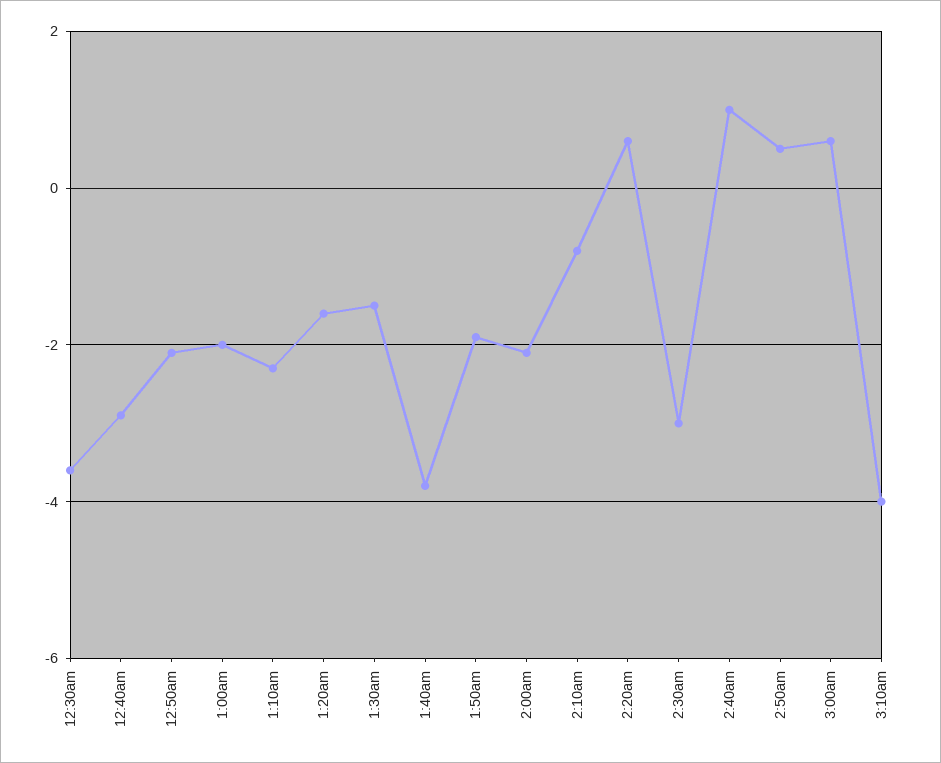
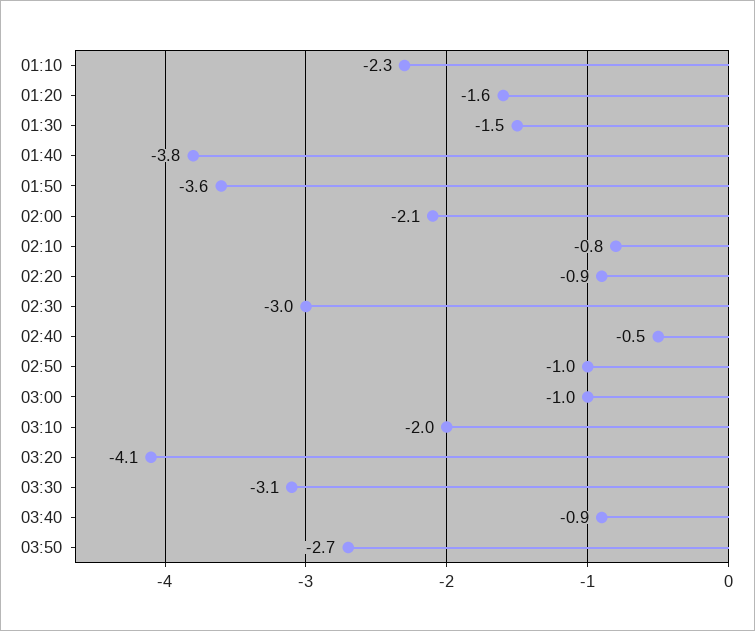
12:30am: -3.5 -> none
12:40am: -3 -> none
12:50am: -2 -> none
1:00am: -2 -> none
1:50am: -2 -> -3.6
2:20am: 0.5 -> -0.9
2:40am: 1 -> -0.5
2:50am: 0.5 -> -1
3:00am: 0.5 -> -1
3:10am: -4 -> -2
03:20: none -> -4.1
03:30: none -> -3.1
03:40: none -> -0.9
03:50: none -> -2.7

